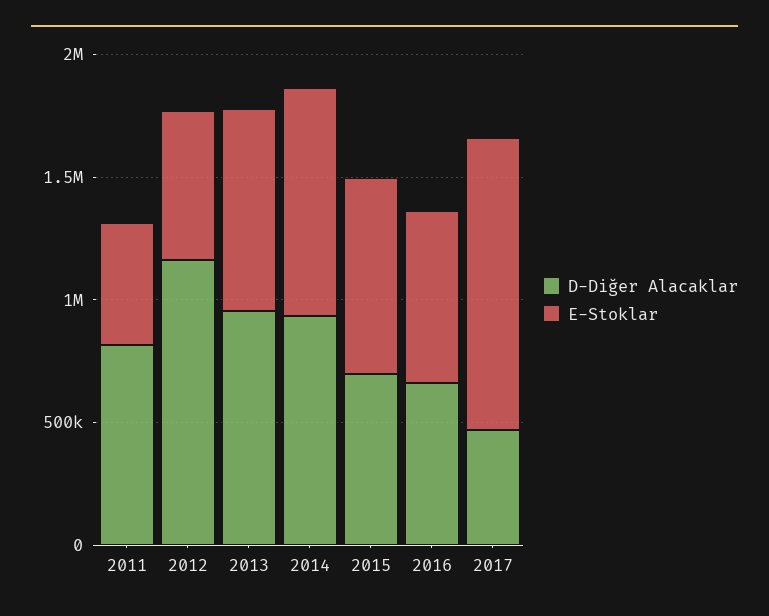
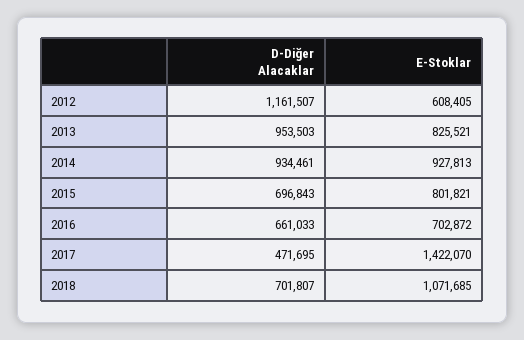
D-Diğer Alacaklar, 2011: 800000 -> none
E-Stoklar, 2011: 500000 -> none
E-Stoklar, 2017: 1200000 -> 1422070
D-Diğer Alacaklar, 2018: none -> 701807
E-Stoklar, 2018: none -> 1071685

